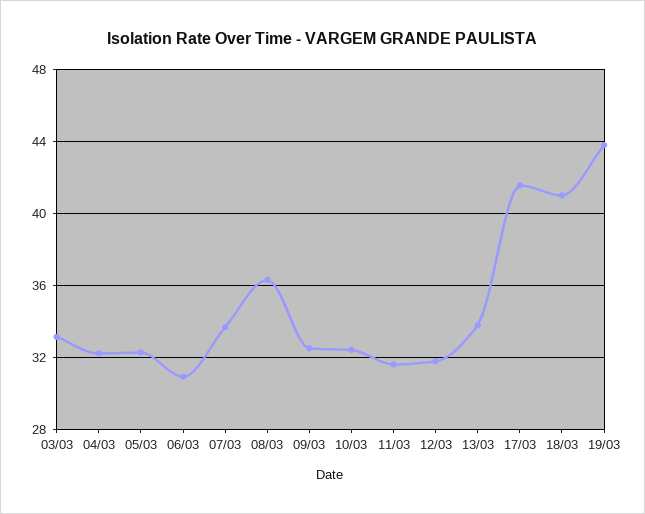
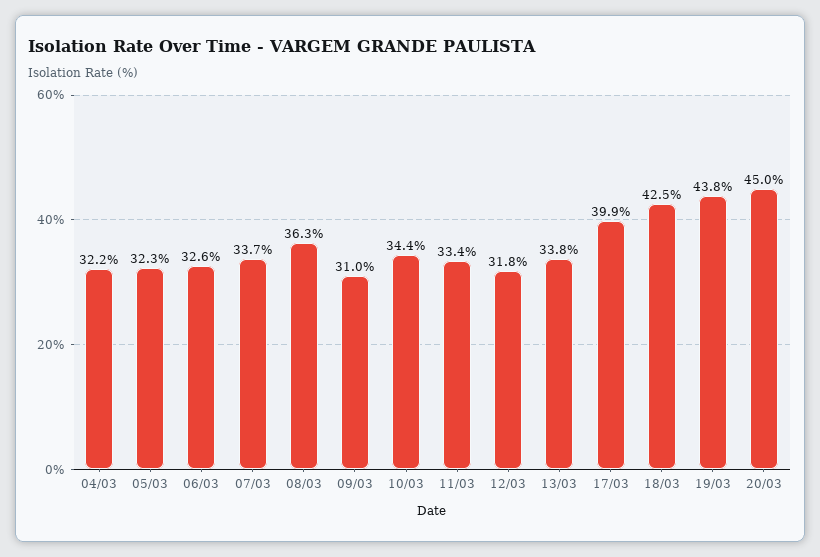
03/03: 33 -> none
06/03: 31 -> 32.6
09/03: 32.5 -> 31
10/03: 32.5 -> 34.4
11/03: 31.5 -> 33.4
17/03: 41.5 -> 39.9
18/03: 41 -> 42.5
20/03: none -> 45

